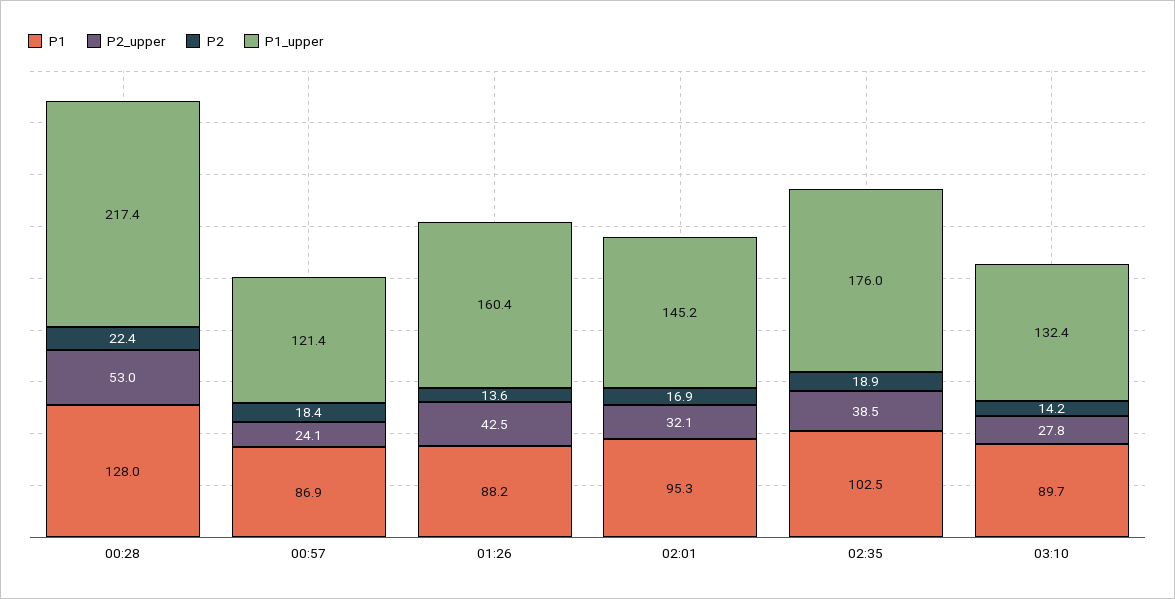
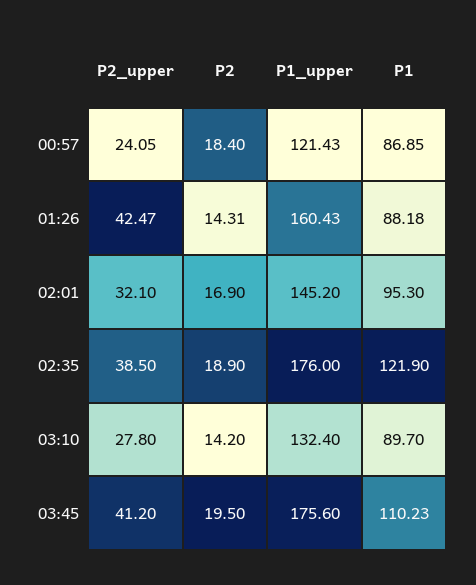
P1, 00:28: 128 -> none
P2_upper, 00:28: 53 -> none
P2, 00:28: 22.4 -> none
P1_upper, 00:28: 217.4 -> none
P2, 01:26: 13.6 -> 14.31
P1, 02:35: 102.5 -> 121.9
P2_upper, 03:45: none -> 41.2
P2, 03:45: none -> 19.5
P1_upper, 03:45: none -> 175.6
P1, 03:45: none -> 110.23

